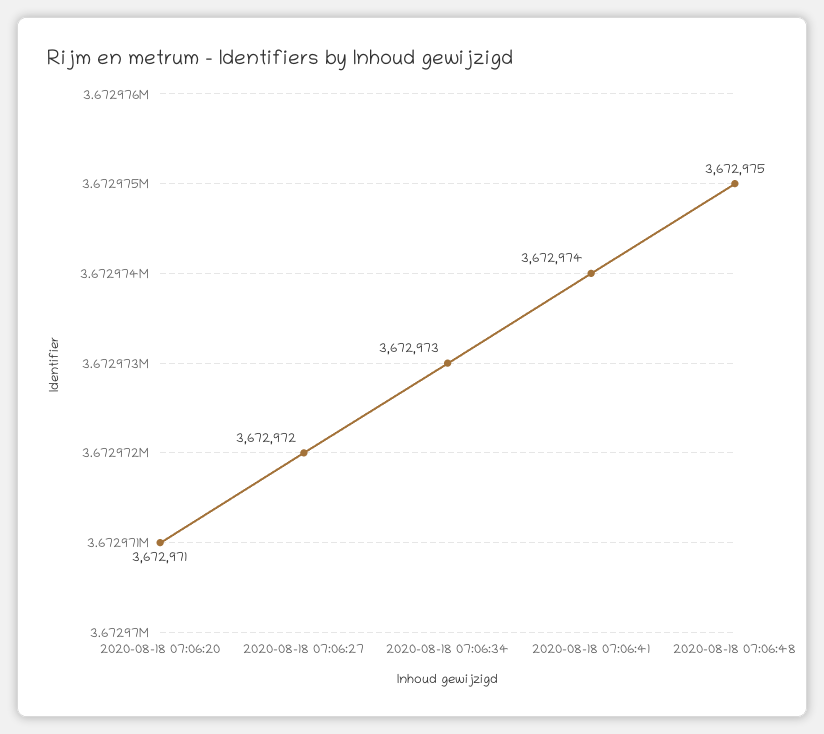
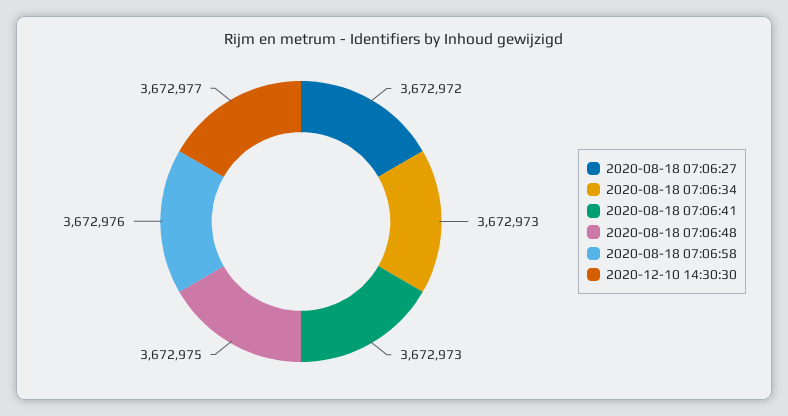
2020-08-18 07:06:20: 3672971 -> none
2020-08-18 07:06:41: 3672974 -> 3672973
2020-08-18 07:06:58: none -> 3672976
2020-12-10 14:30:30: none -> 3672977

